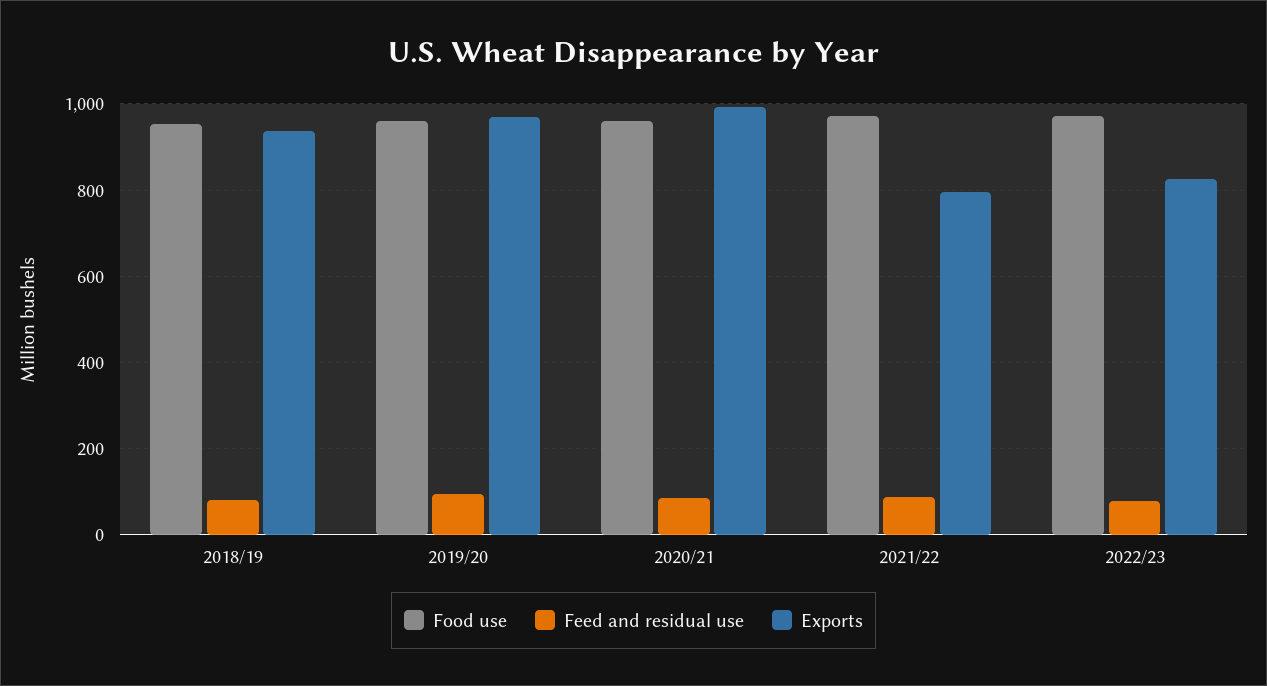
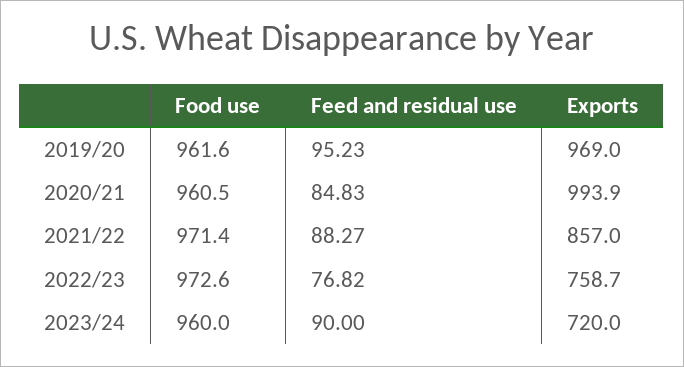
Food use, 2018/19: 960 -> none
Feed and residual use, 2018/19: 80 -> none
Exports, 2018/19: 940 -> none
Exports, 2021/22: 800 -> 857
Exports, 2022/23: 820 -> 758.7
Food use, 2023/24: none -> 960
Feed and residual use, 2023/24: none -> 90
Exports, 2023/24: none -> 720

